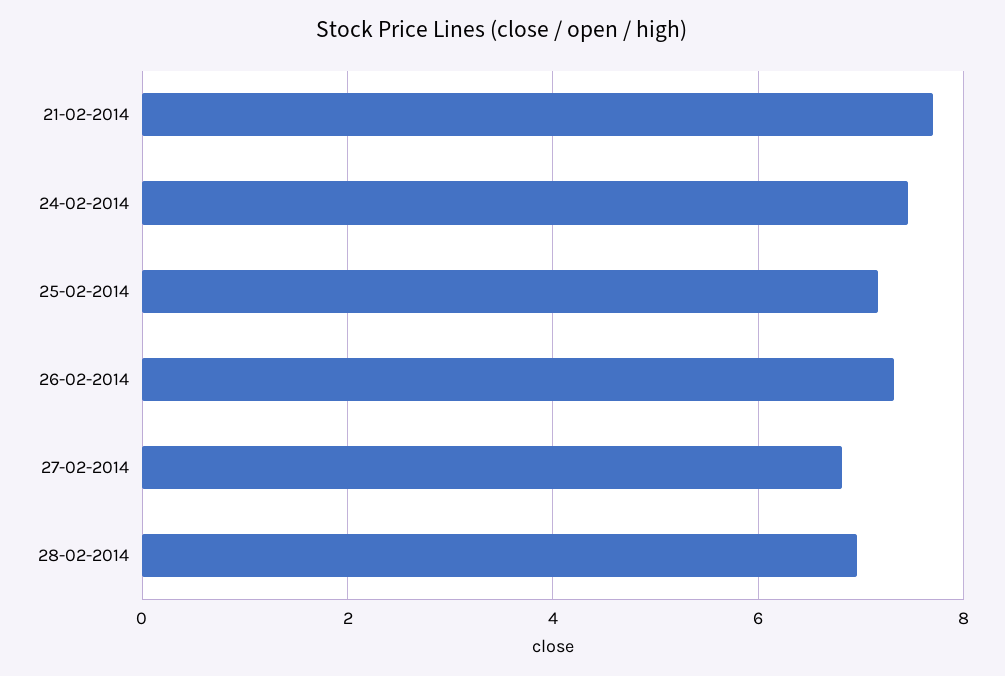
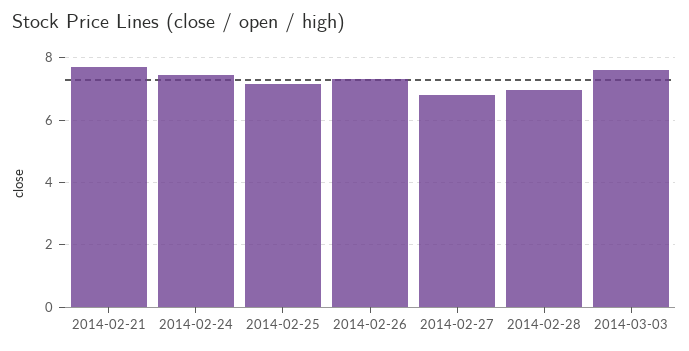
2014-03-03: none -> 7.6

